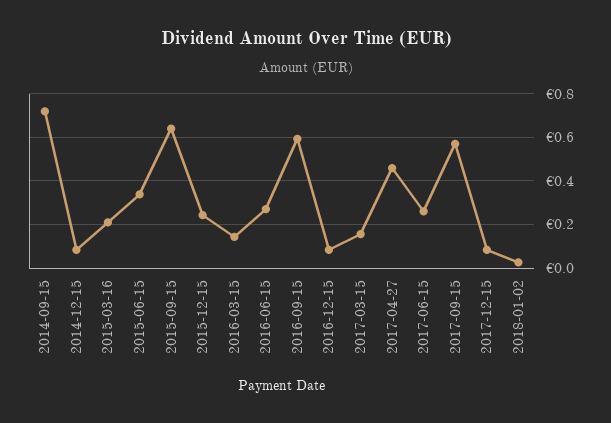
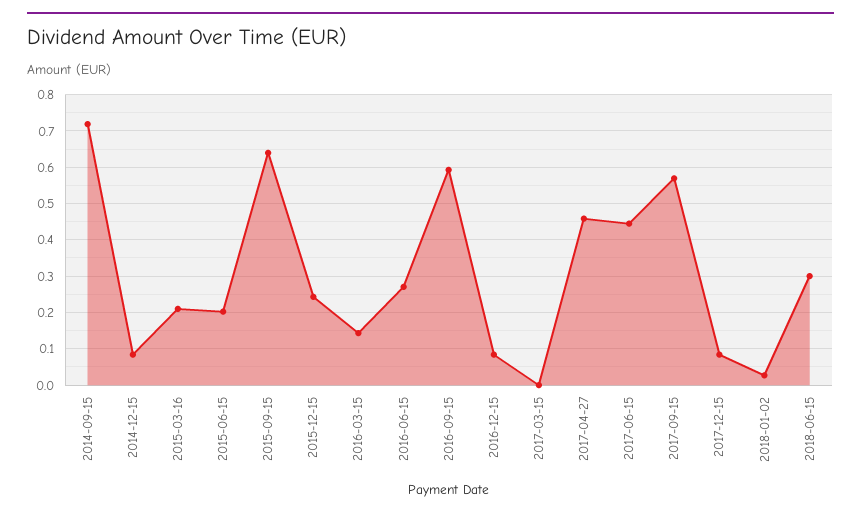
2015-06-15: 0.35 -> 0.2
2017-03-15: 0.15 -> 0
2017-06-15: 0.25 -> 0.44
2018-06-15: none -> 0.3

